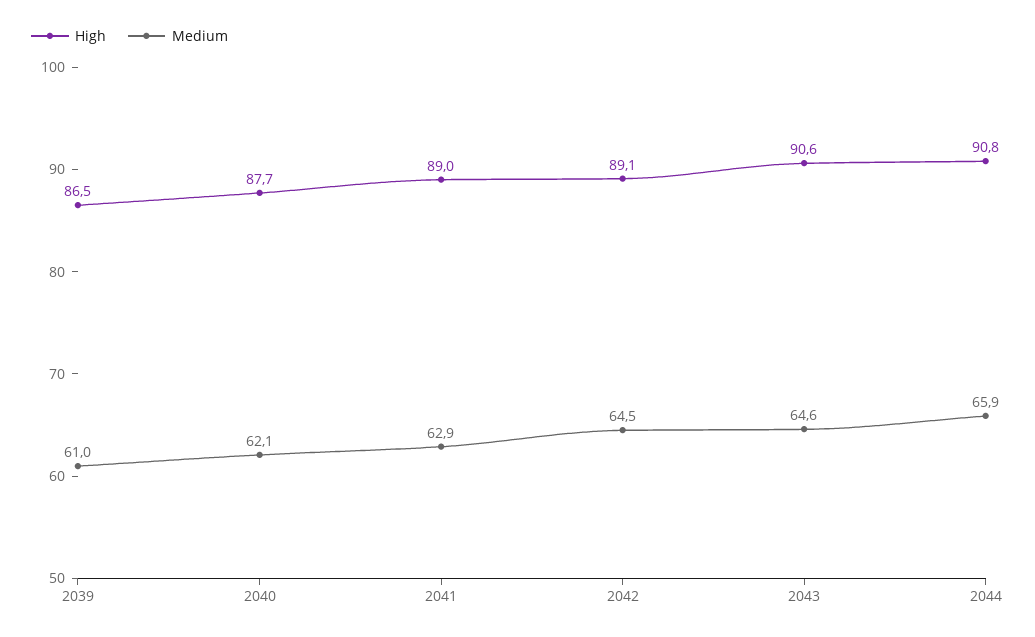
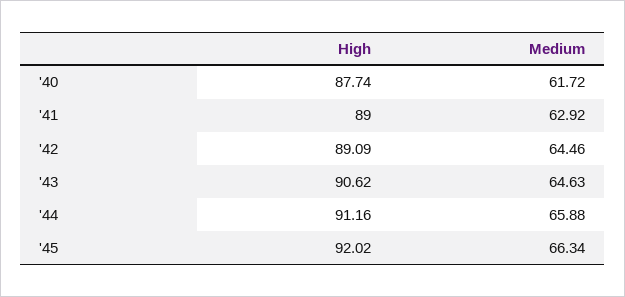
High, 2039: 86.5 -> none
Medium, 2039: 61 -> none
Medium, 2040: 62.1 -> 61.72
High, 2044: 90.8 -> 91.16
High, '45: none -> 92.02
Medium, '45: none -> 66.34

